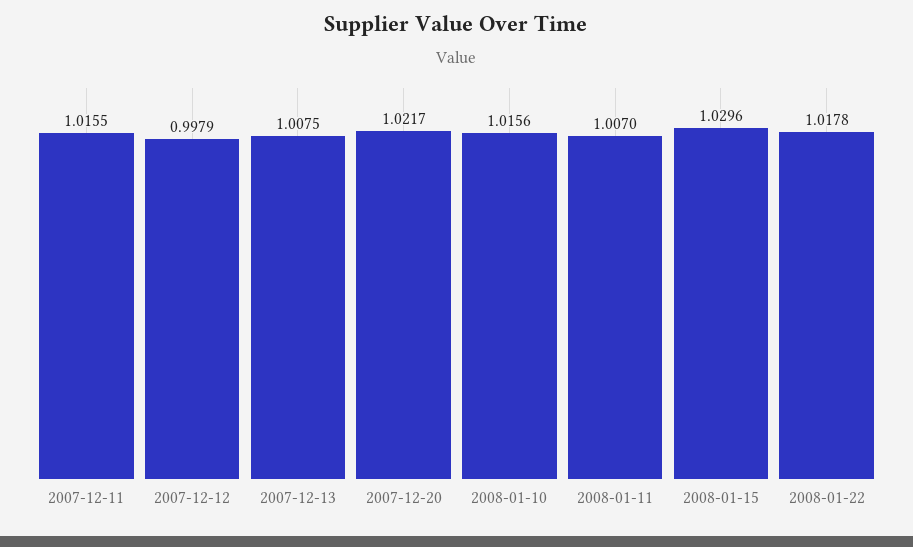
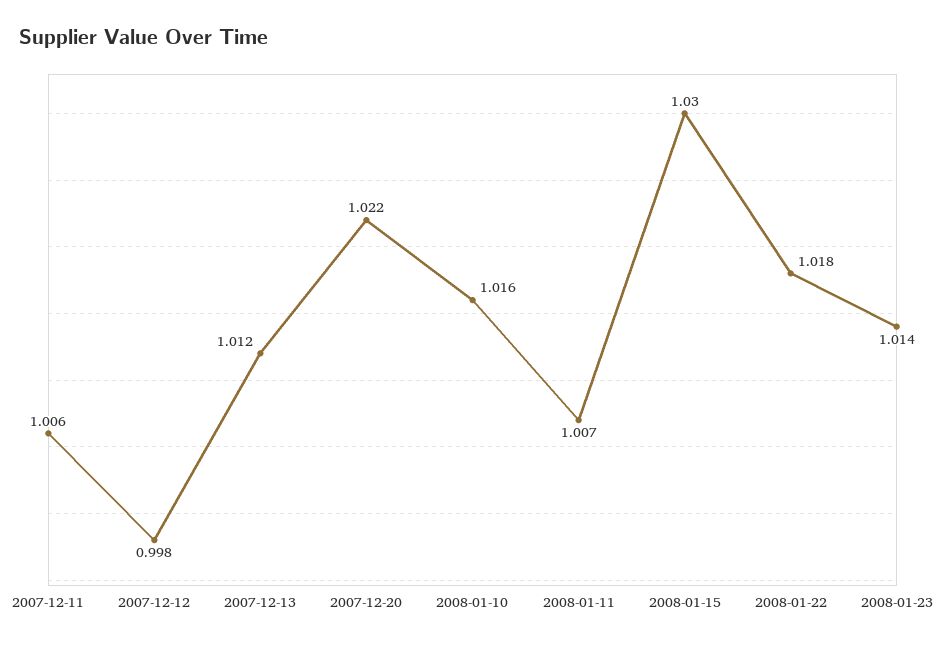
2007-12-11: 1.0155 -> 1.006
2007-12-13: 1.0075 -> 1.012
2008-01-23: none -> 1.014

